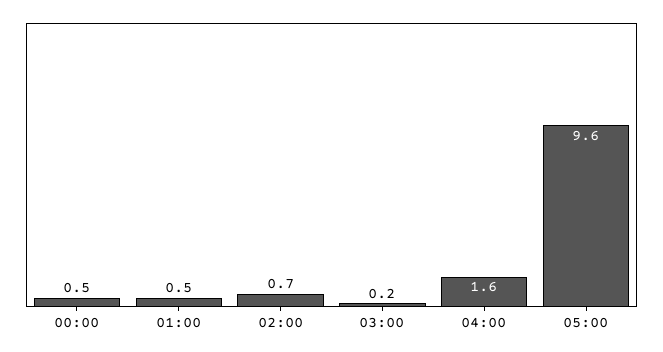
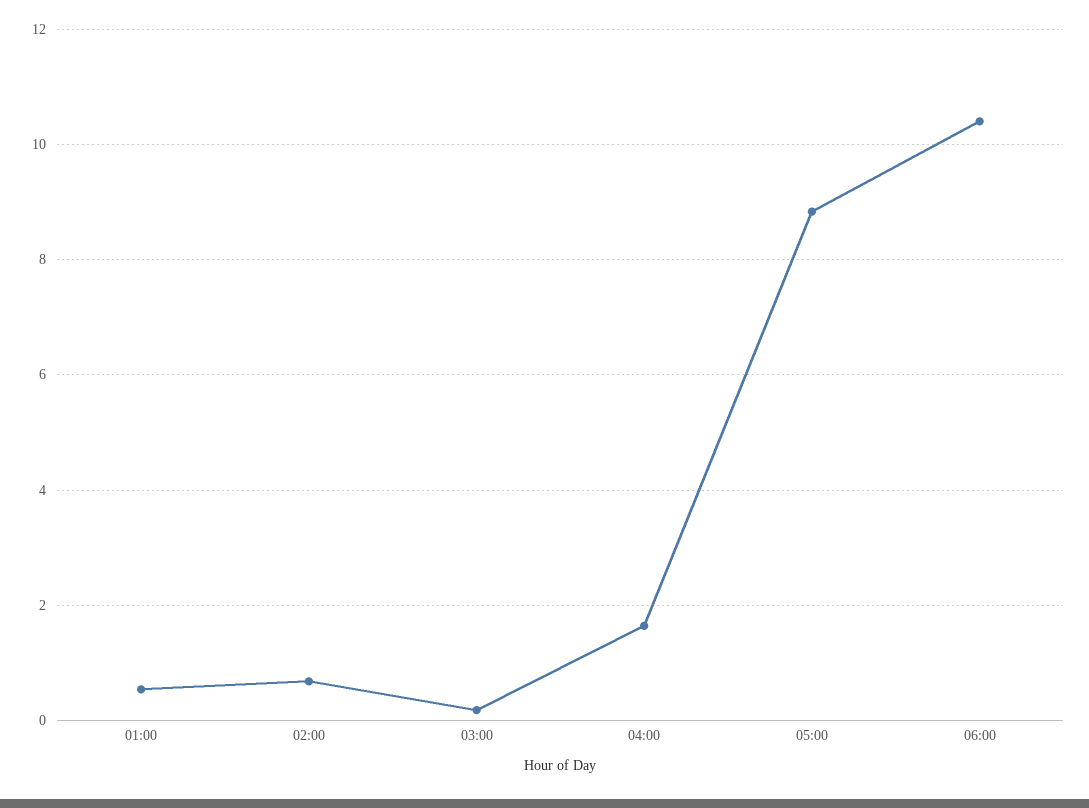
00:00: 0.5 -> none
05:00: 9.6 -> 8.8
06:00: none -> 10.4

